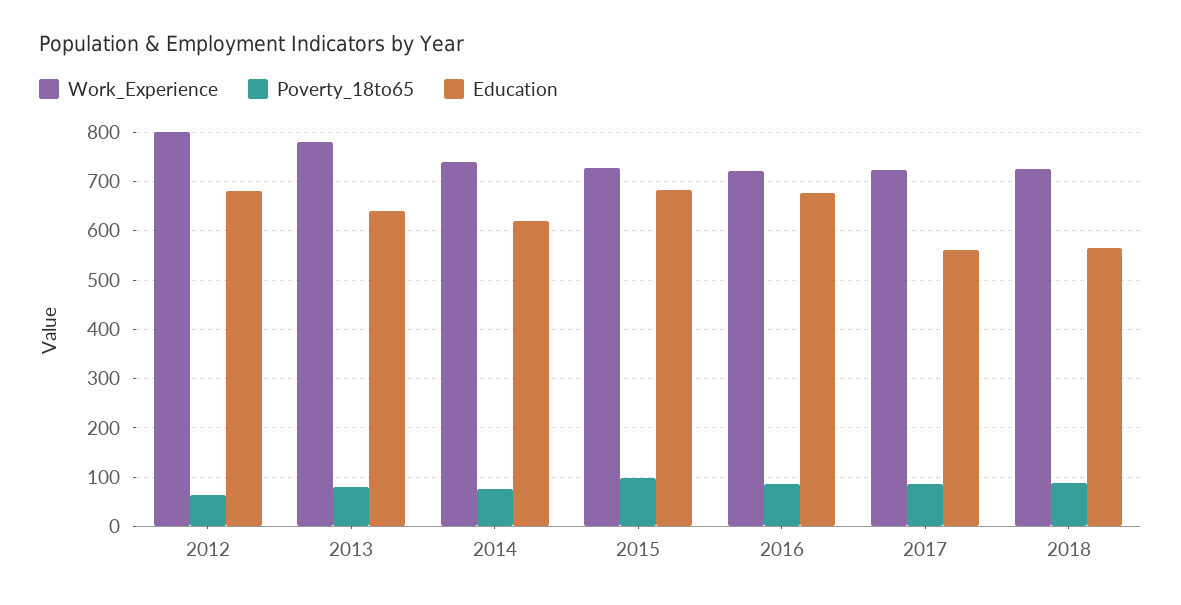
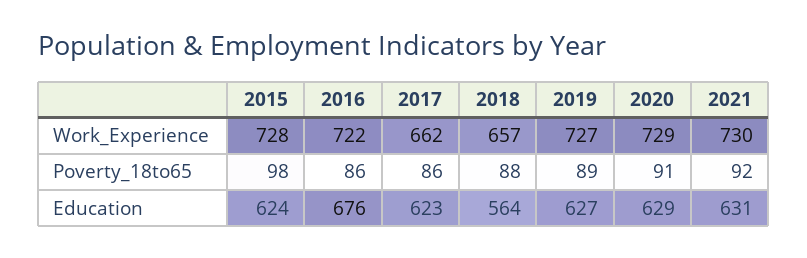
Work_Experience, 2012: 800 -> none
Poverty_18to65, 2012: 60 -> none
Education, 2012: 680 -> none
Work_Experience, 2013: 780 -> none
Poverty_18to65, 2013: 80 -> none
Education, 2013: 640 -> none
Work_Experience, 2014: 740 -> none
Poverty_18to65, 2014: 80 -> none
Education, 2014: 620 -> none
Education, 2015: 680 -> 624
Work_Experience, 2017: 720 -> 662
Education, 2017: 560 -> 623
Work_Experience, 2018: 720 -> 657
Work_Experience, 2019: none -> 727
Work_Experience, 2020: none -> 729
Work_Experience, 2021: none -> 730
Poverty_18to65, 2019: none -> 89
Poverty_18to65, 2020: none -> 91
Poverty_18to65, 2021: none -> 92
Education, 2019: none -> 627
Education, 2020: none -> 629
Education, 2021: none -> 631

